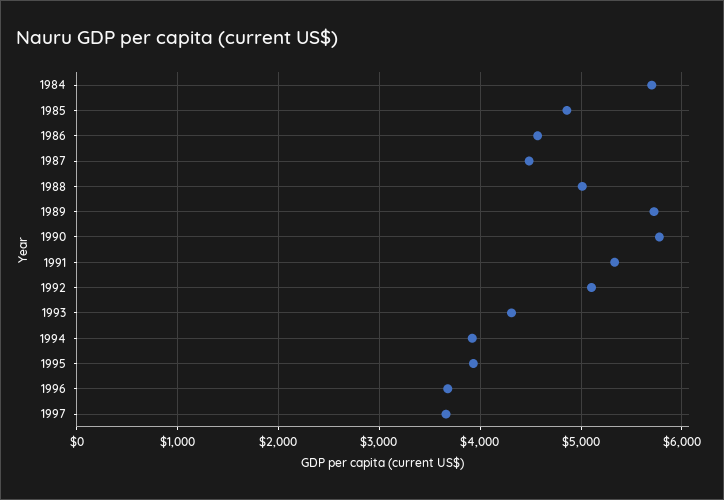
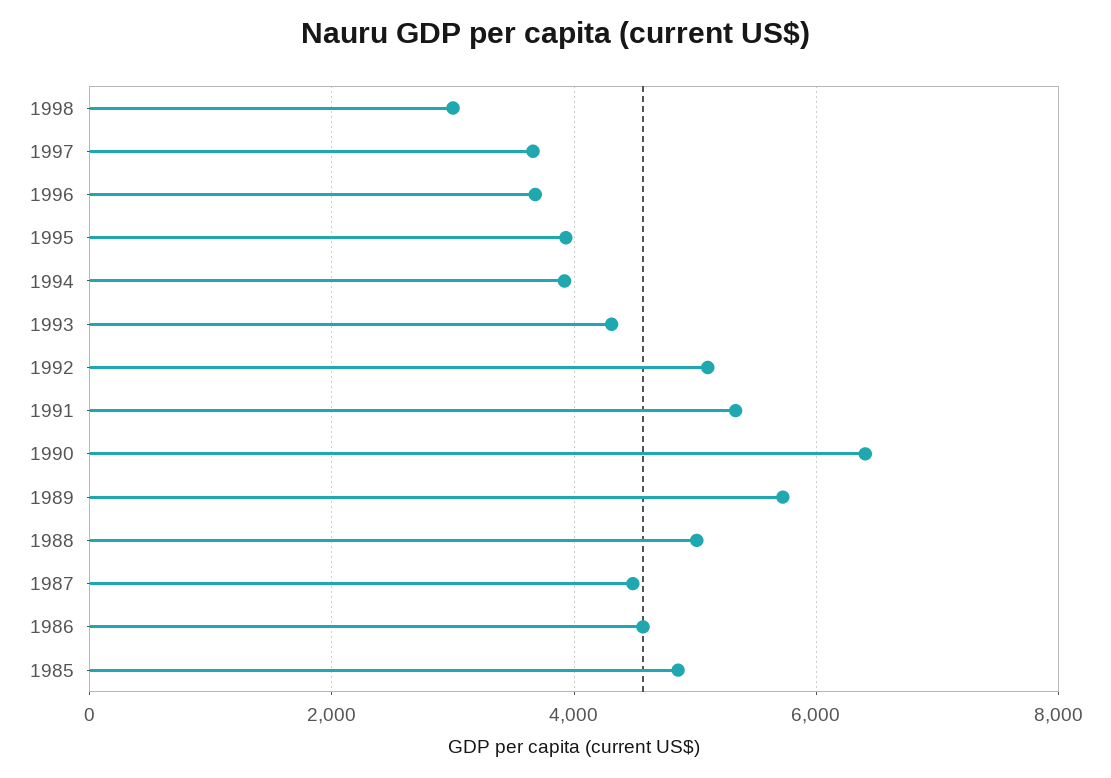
1984: 5700 -> none
1990: 5800 -> 6400
1998: none -> 3000

